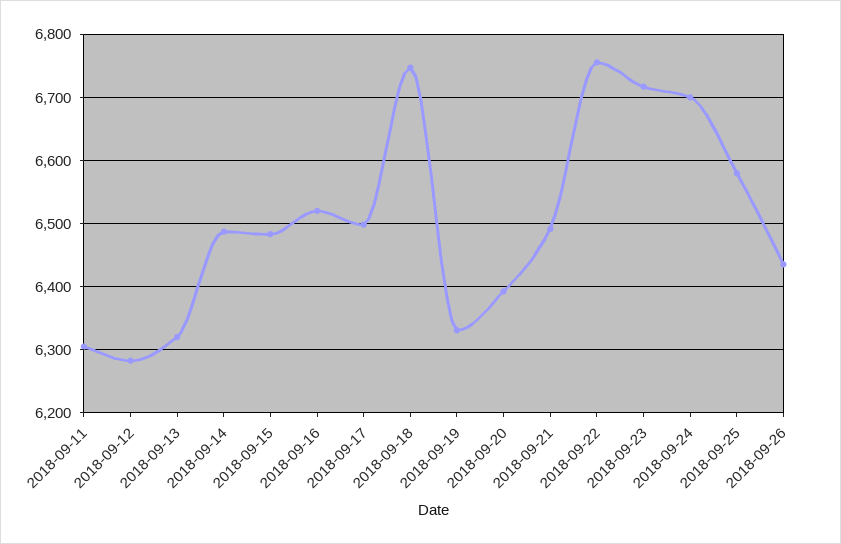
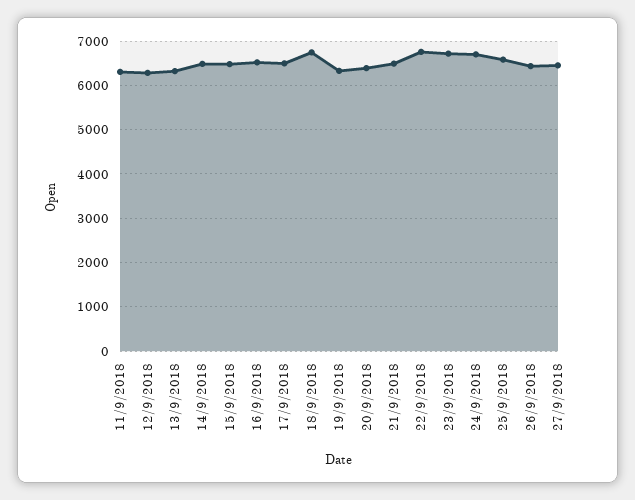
27/9/2018: none -> 6400

